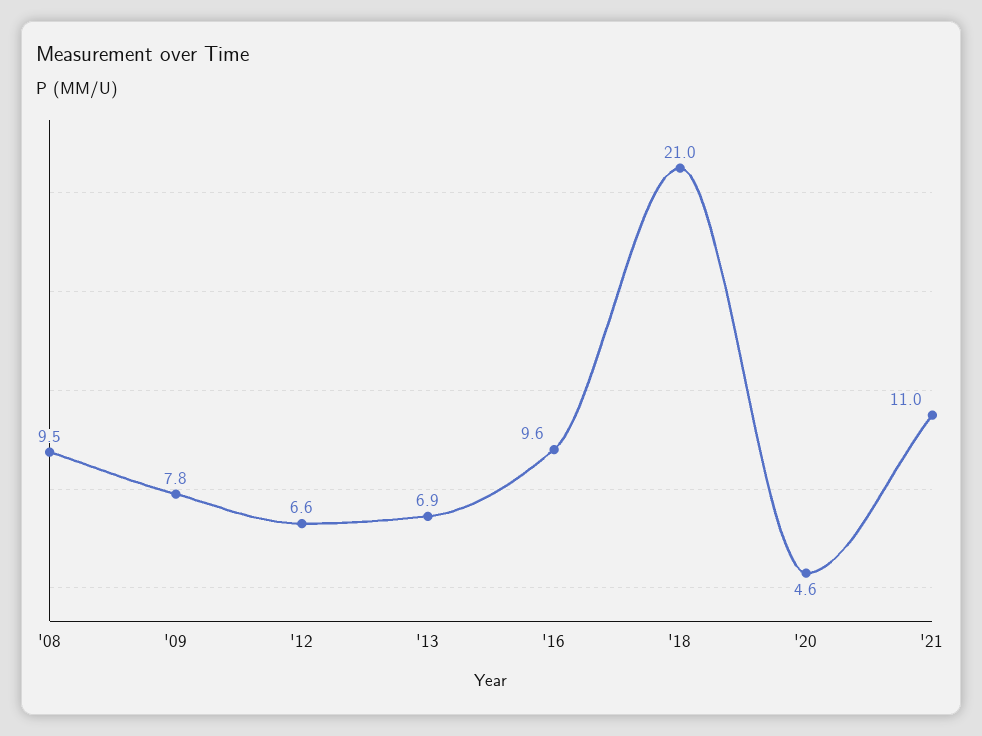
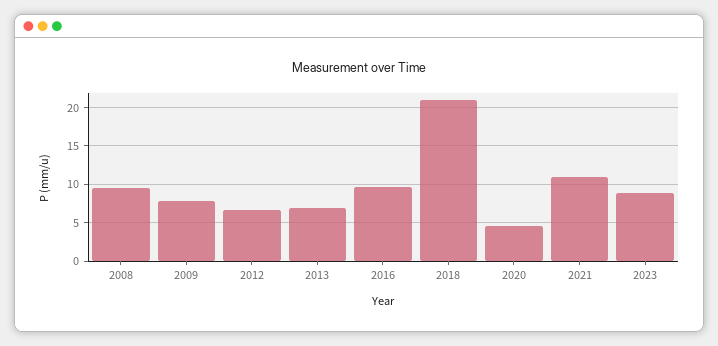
2023: none -> 9

